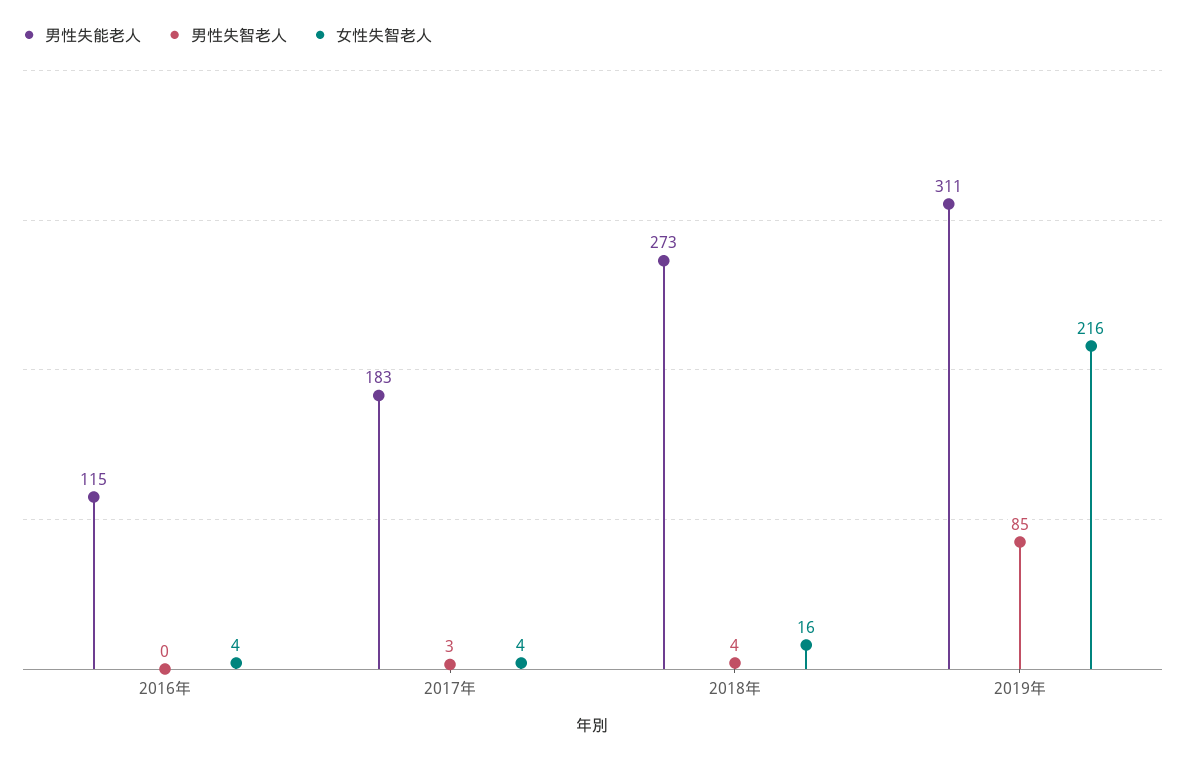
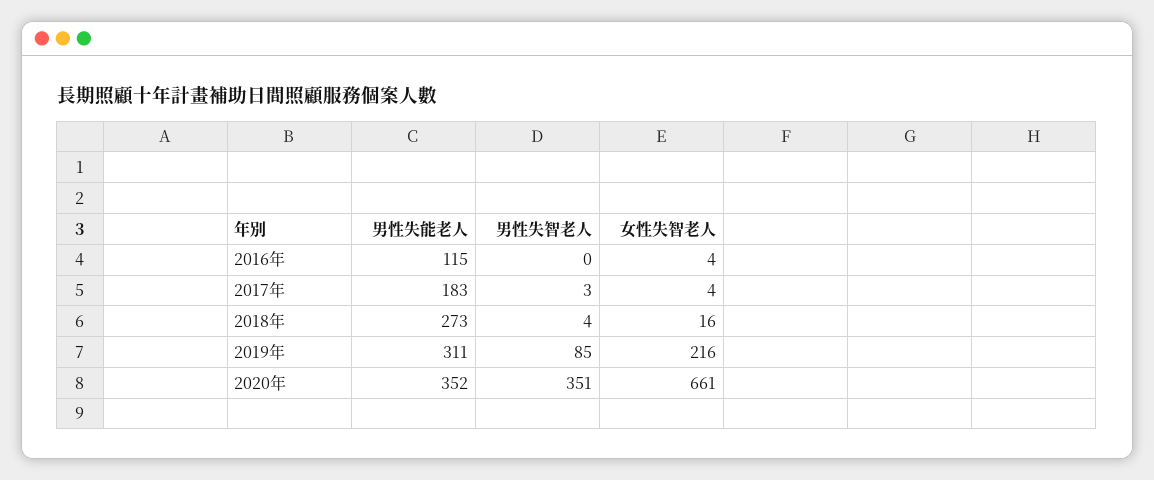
男性失能老人, 2020年: none -> 352
男性失智老人, 2020年: none -> 351
女性失智老人, 2020年: none -> 661

